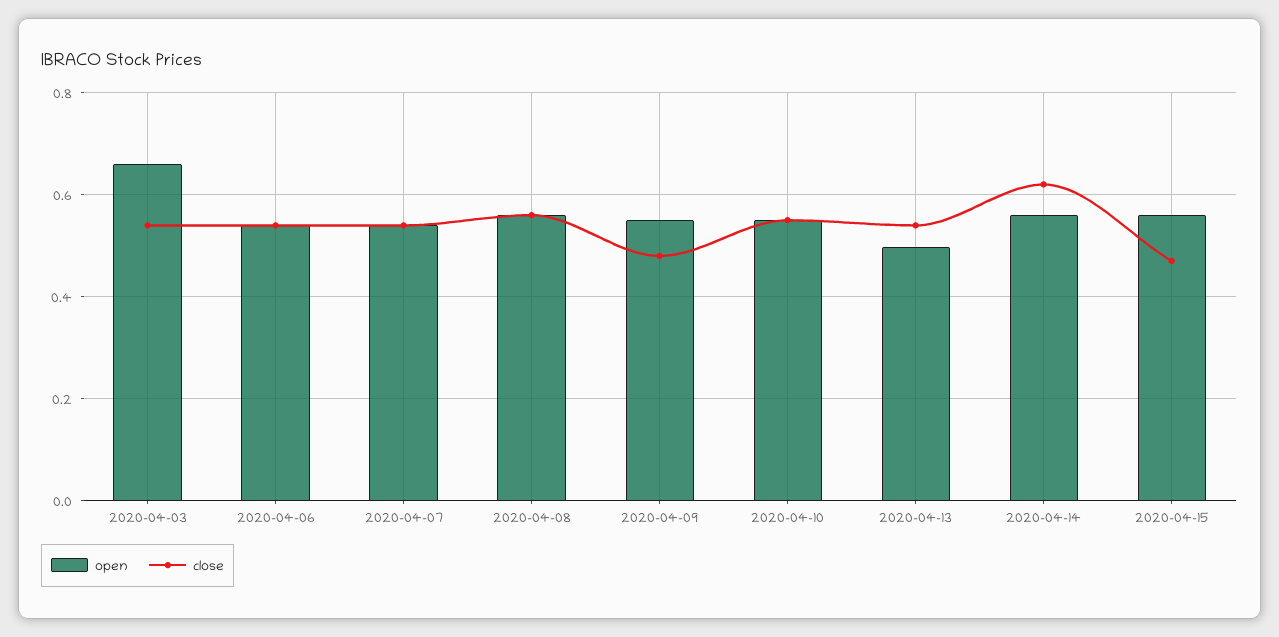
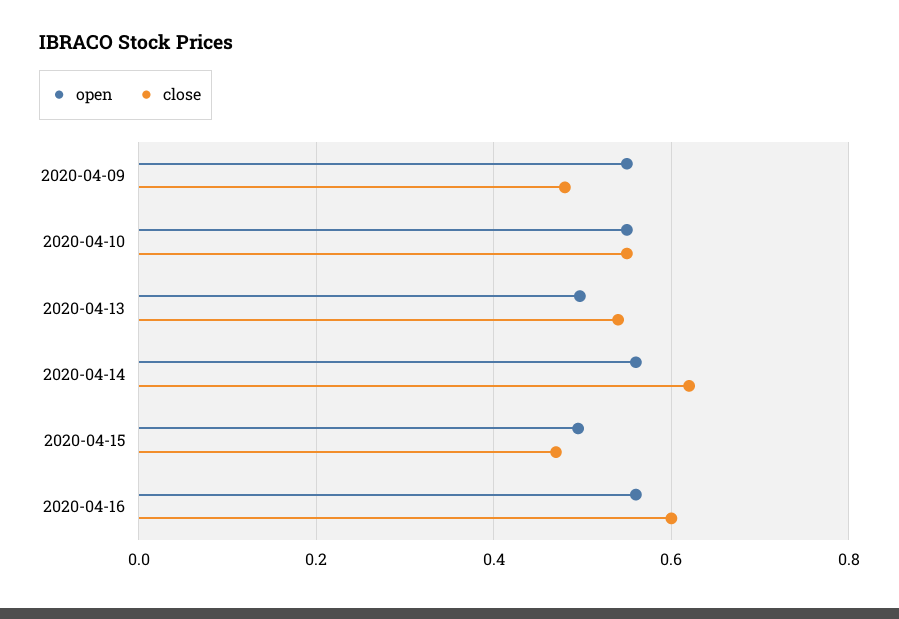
open, 2020-04-03: 0.66 -> none
close, 2020-04-03: 0.54 -> none
open, 2020-04-06: 0.54 -> none
close, 2020-04-06: 0.54 -> none
open, 2020-04-07: 0.54 -> none
close, 2020-04-07: 0.54 -> none
open, 2020-04-08: 0.56 -> none
close, 2020-04-08: 0.56 -> none
open, 2020-04-15: 0.56 -> 0.5
open, 2020-04-16: none -> 0.56
close, 2020-04-16: none -> 0.6

